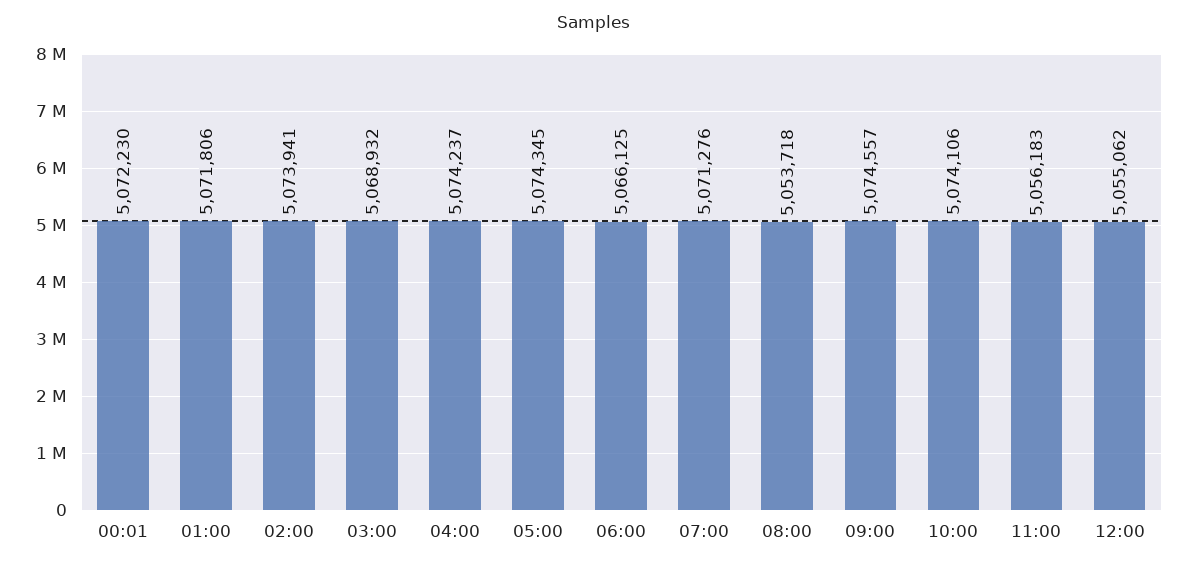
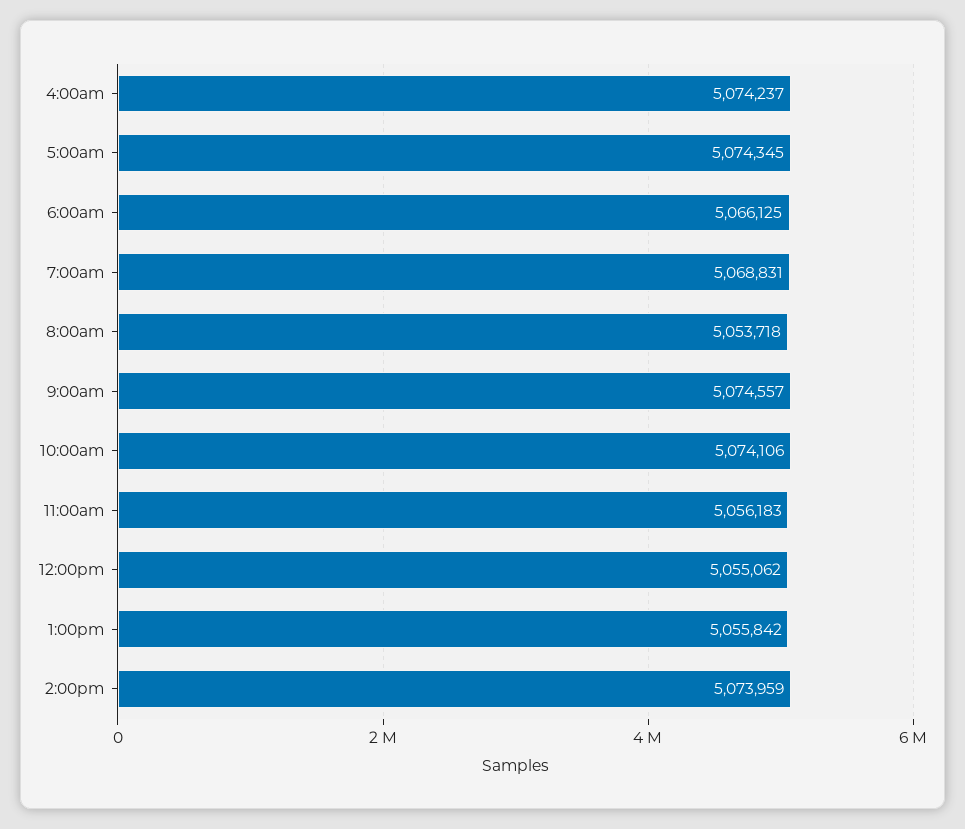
00:01: 5072230 -> none
01:00: 5071806 -> none
02:00: 5073941 -> none
03:00: 5068932 -> none
07:00: 5071276 -> 5068831
1:00pm: none -> 5055842
2:00pm: none -> 5073959

